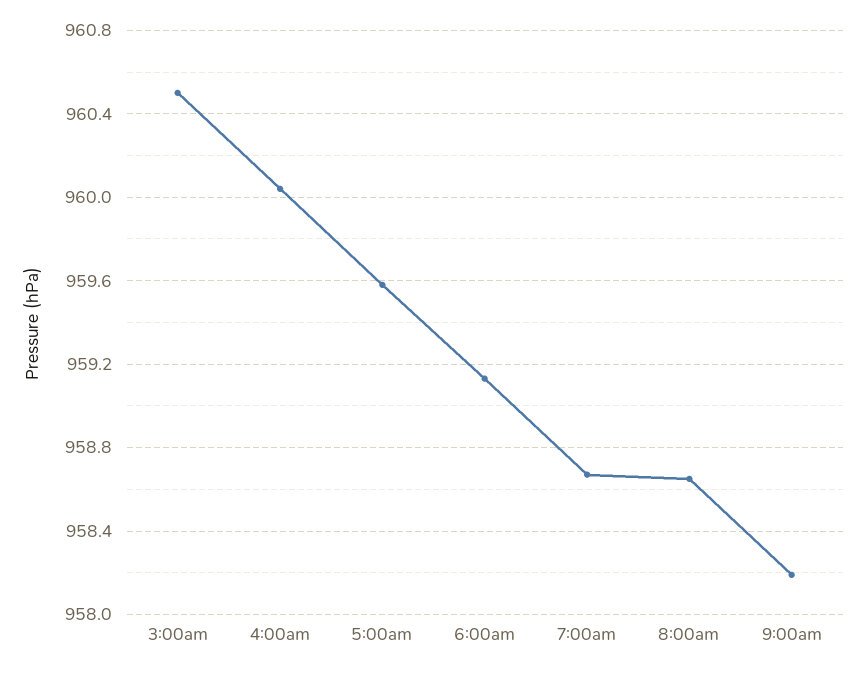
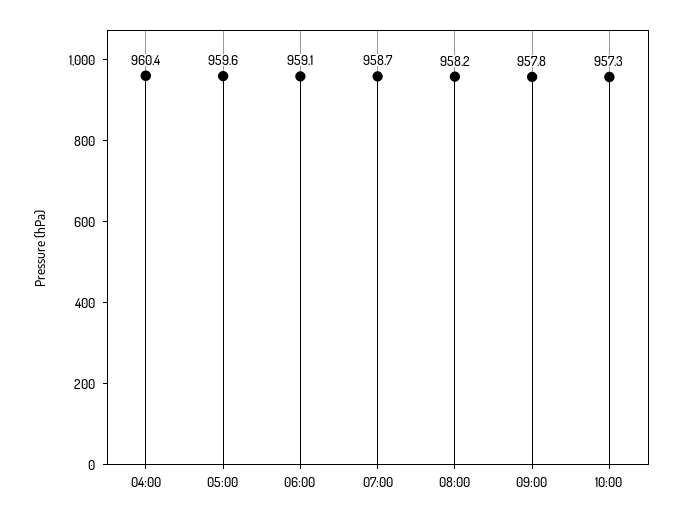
3:00am: 960.5 -> none
4:00am: 960.05 -> 960.4
8:00am: 958.65 -> 958.2
9:00am: 958.2 -> 957.8
10:00: none -> 957.3

